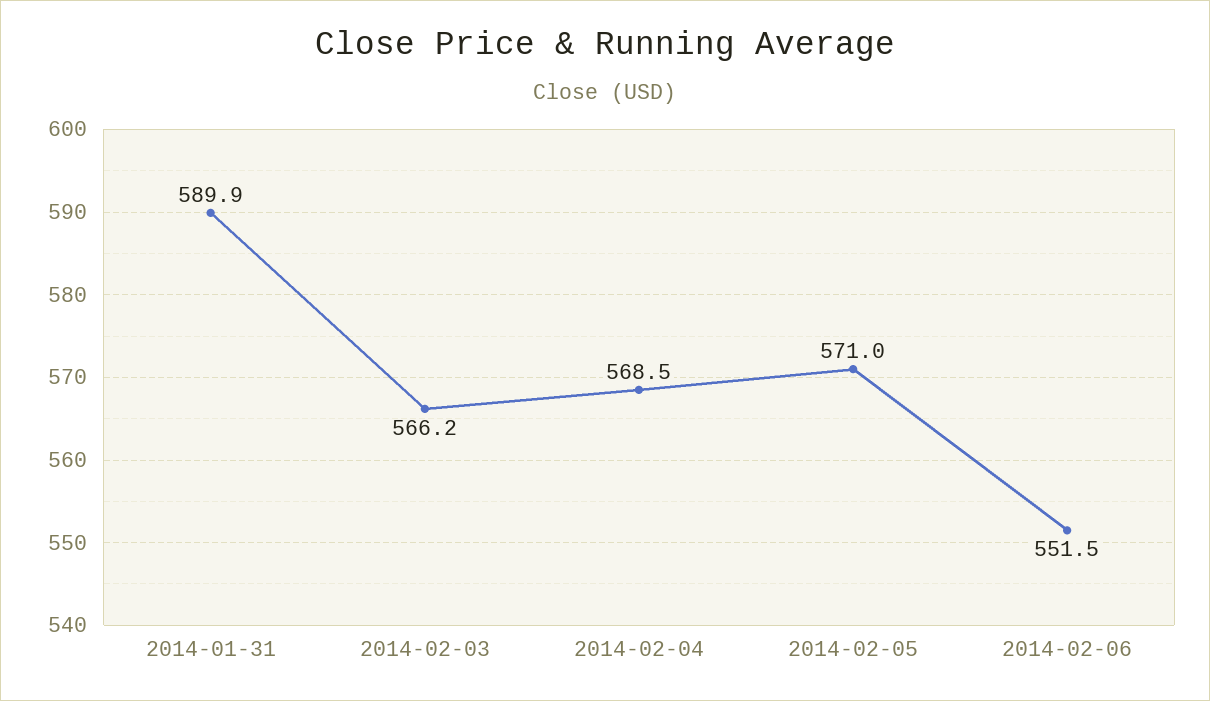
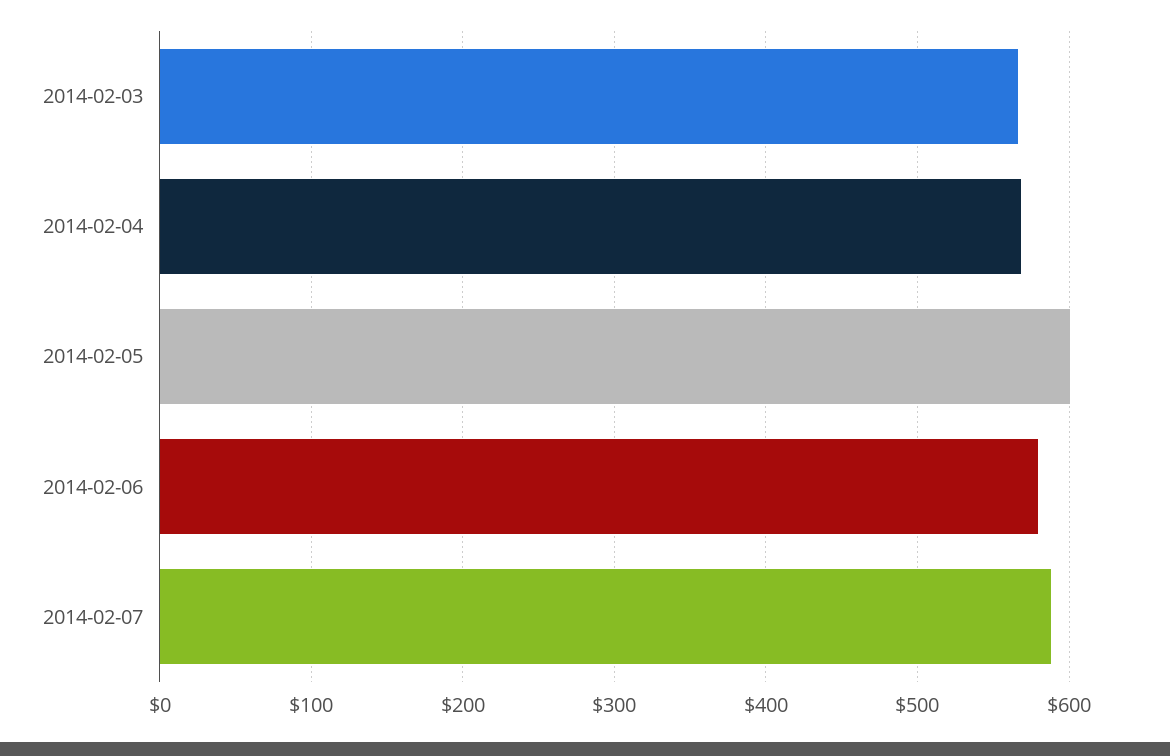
2014-01-31: 589.9 -> none
2014-02-05: 571 -> 600
2014-02-06: 551.5 -> 580
2014-02-07: none -> 590

